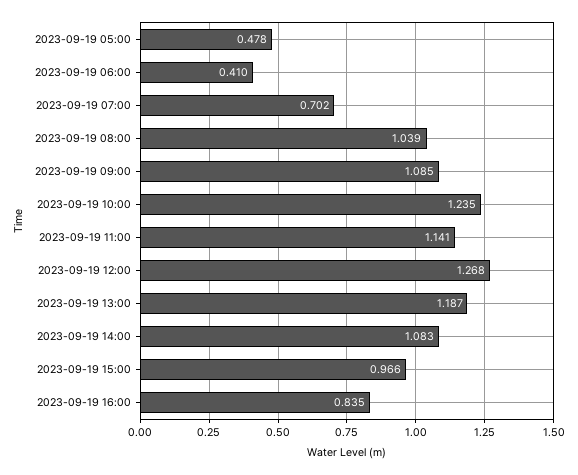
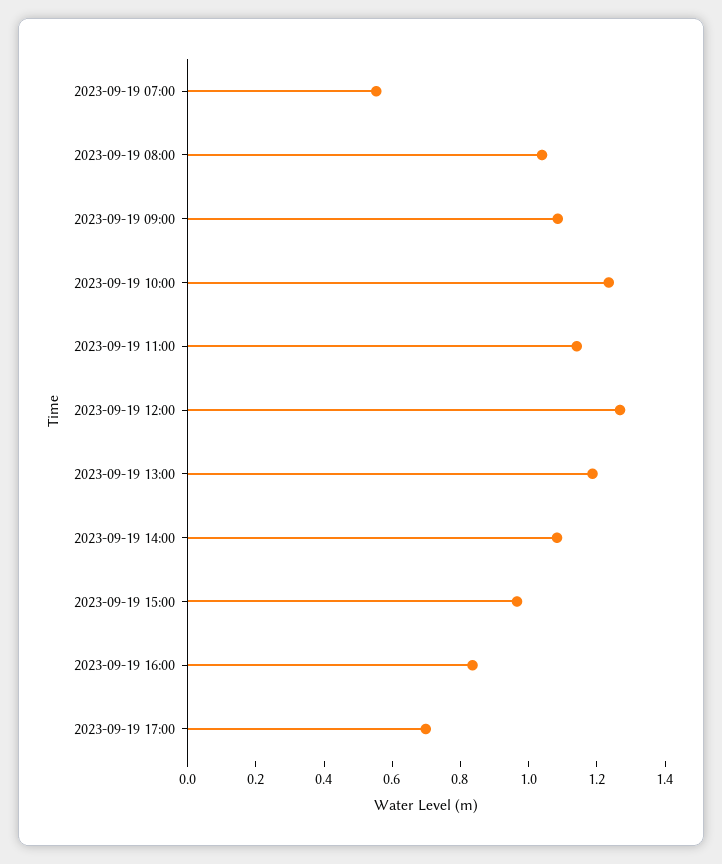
2023-09-19 05:00: 0.478 -> none
2023-09-19 06:00: 0.41 -> none
2023-09-19 07:00: 0.702 -> 0.55
2023-09-19 17:00: none -> 0.7

